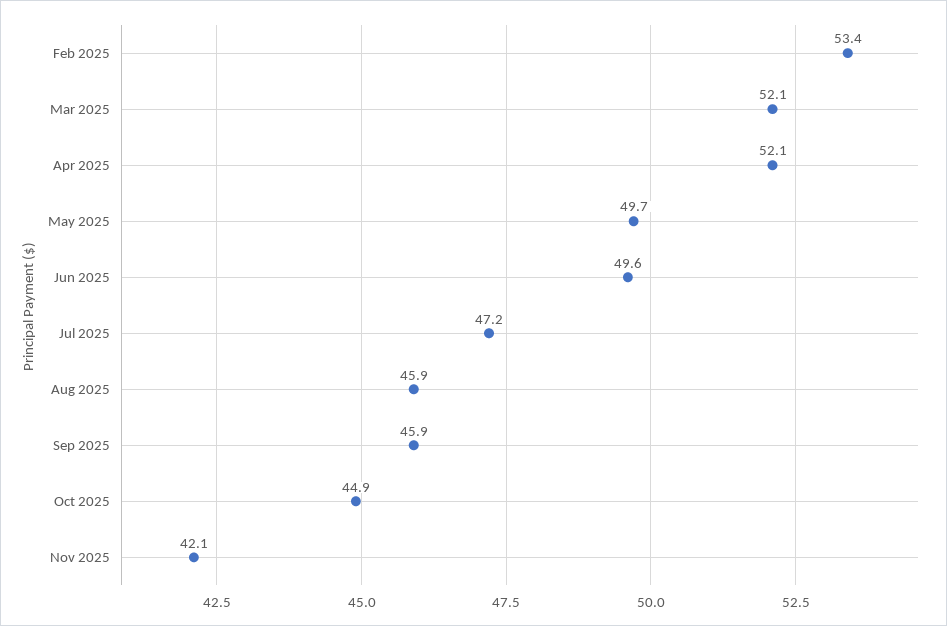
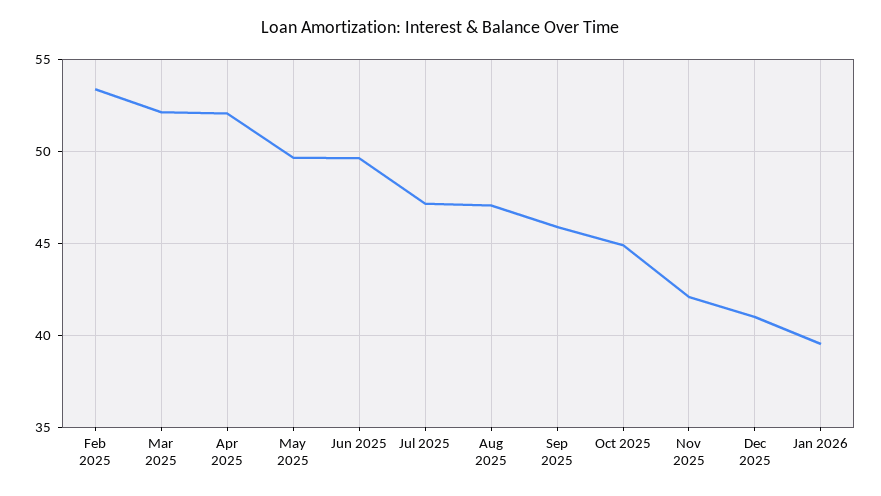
Aug 2025: 45.9 -> 47
Dec 2025: none -> 41
Jan 2026: none -> 39.5

